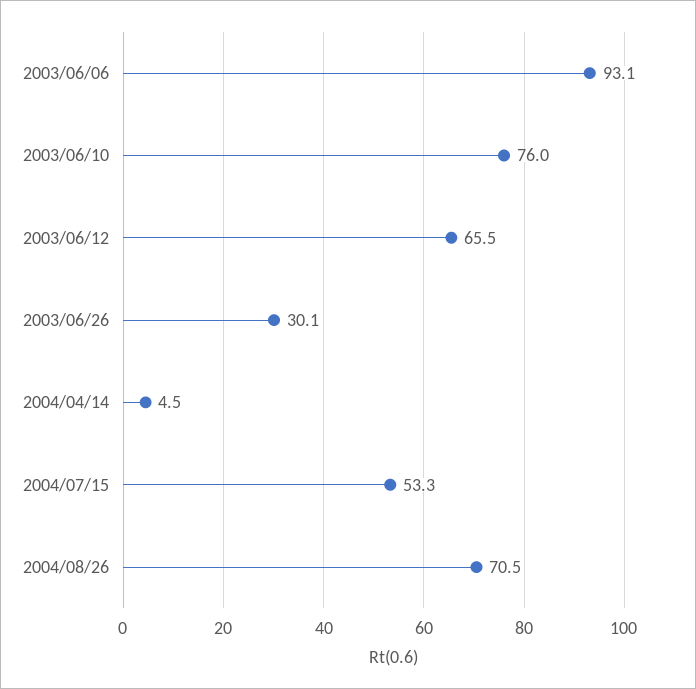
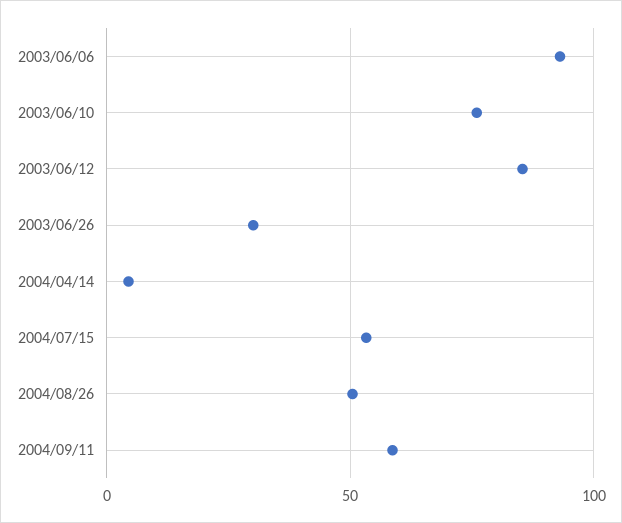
2003/06/12: 65.5 -> 85
2004/08/26: 70.5 -> 50
2004/09/11: none -> 60

